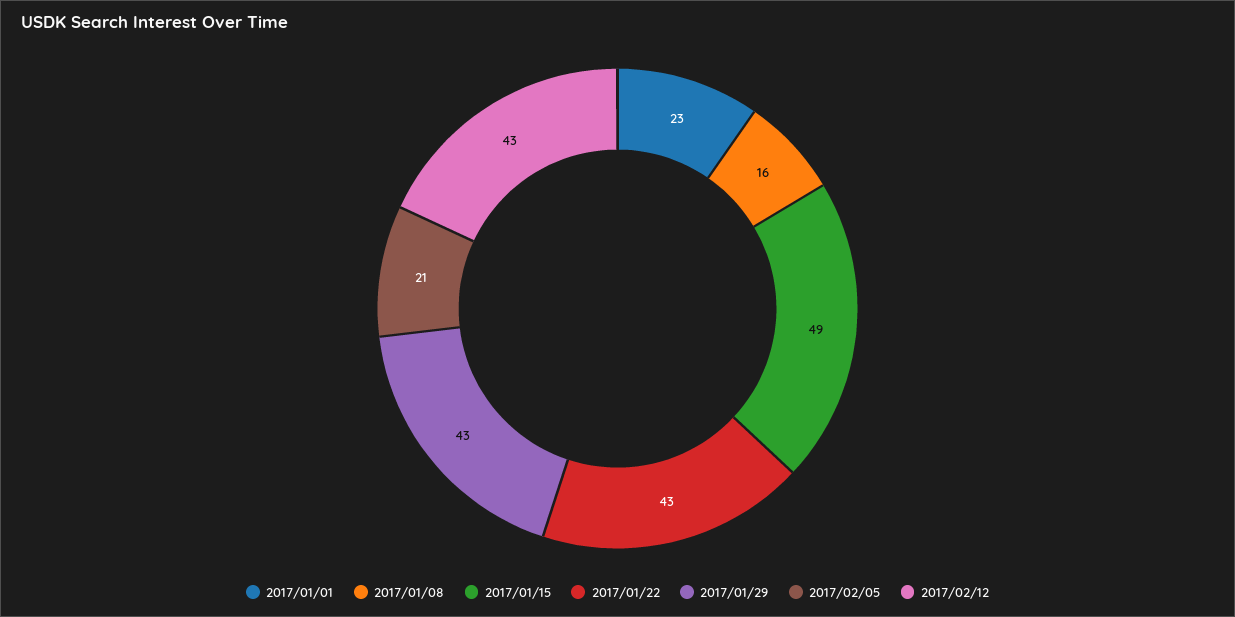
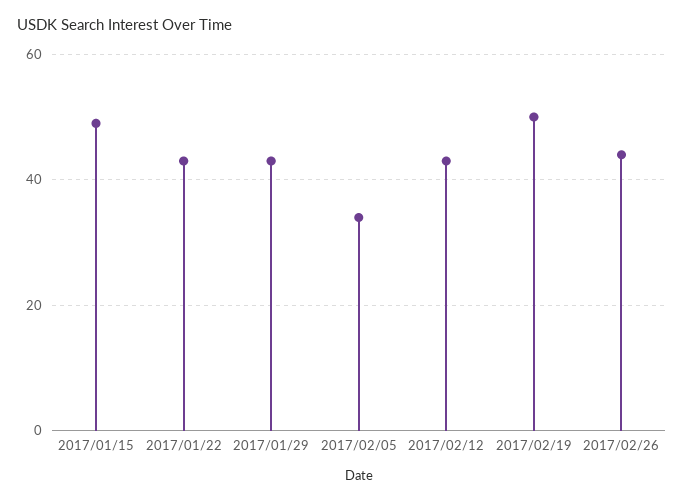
2017/01/01: 23 -> none
2017/01/08: 16 -> none
2017/02/05: 21 -> 35
2017/02/19: none -> 50
2017/02/26: none -> 45

